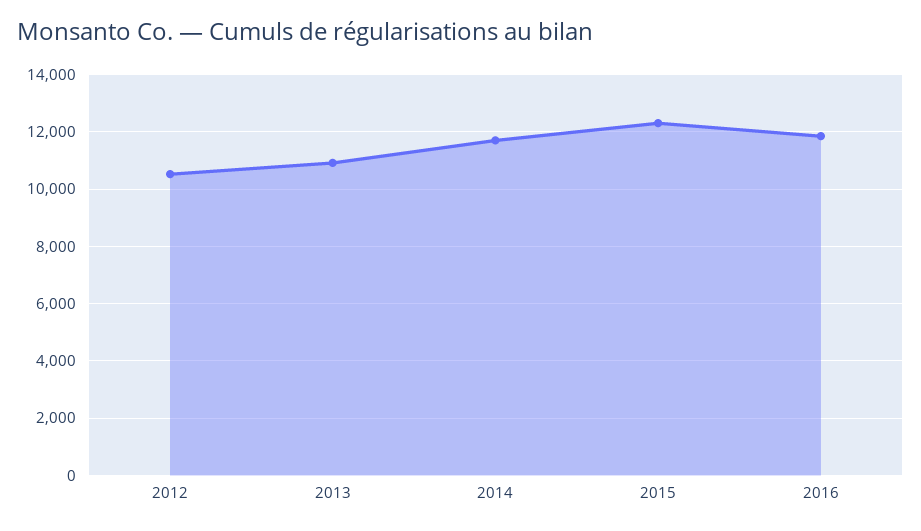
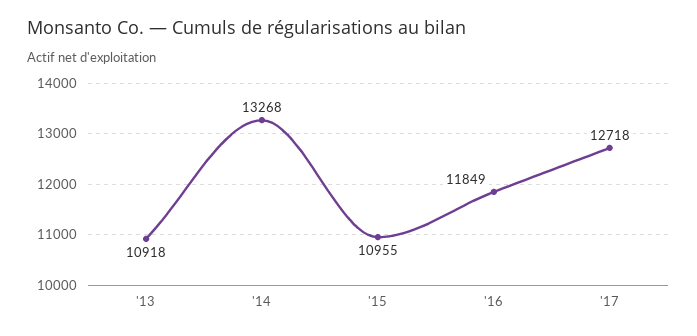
2012: 10500 -> none
2014: 11750 -> 13268
2015: 12250 -> 10955
'17: none -> 12718

